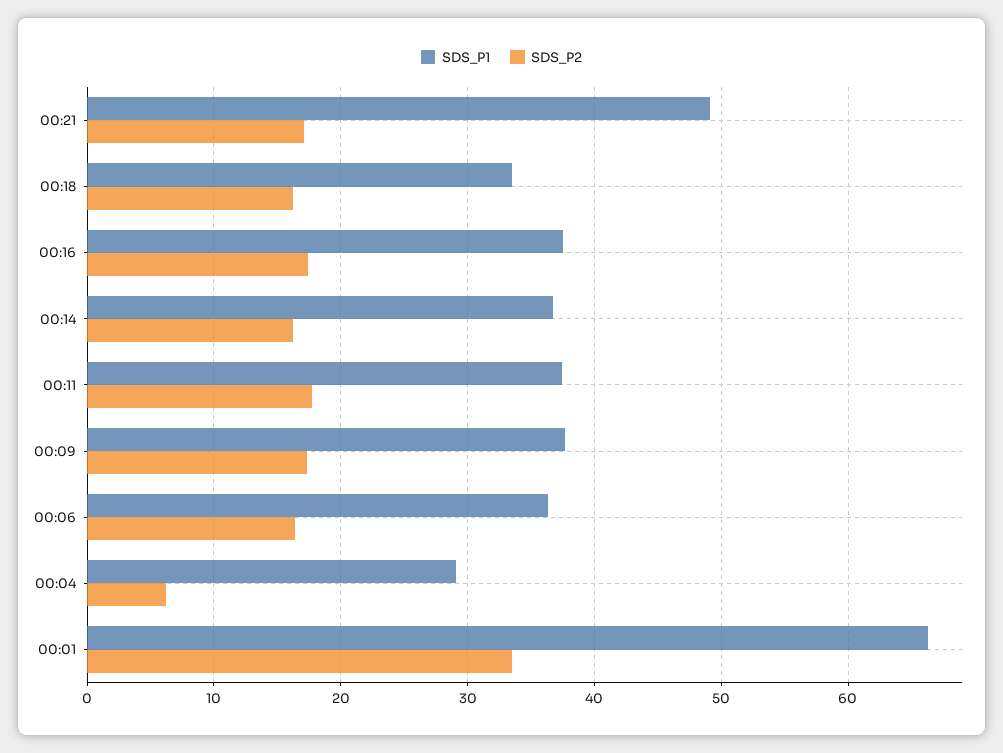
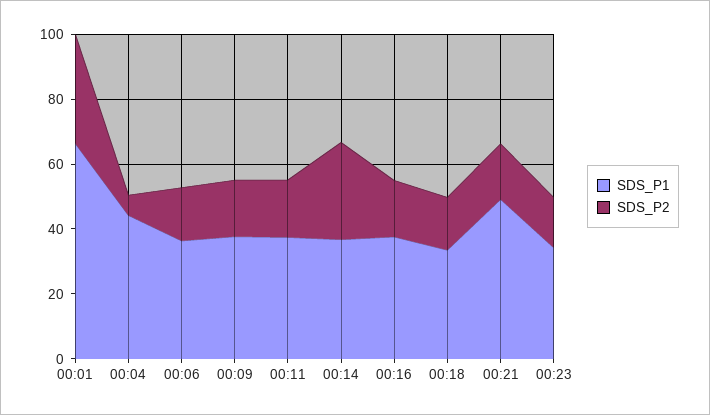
SDS_P2, 00:14: 16 -> 30
SDS_P1, 00:04: 29 -> 45
SDS_P1, 00:23: none -> 35
SDS_P2, 00:23: none -> 15

